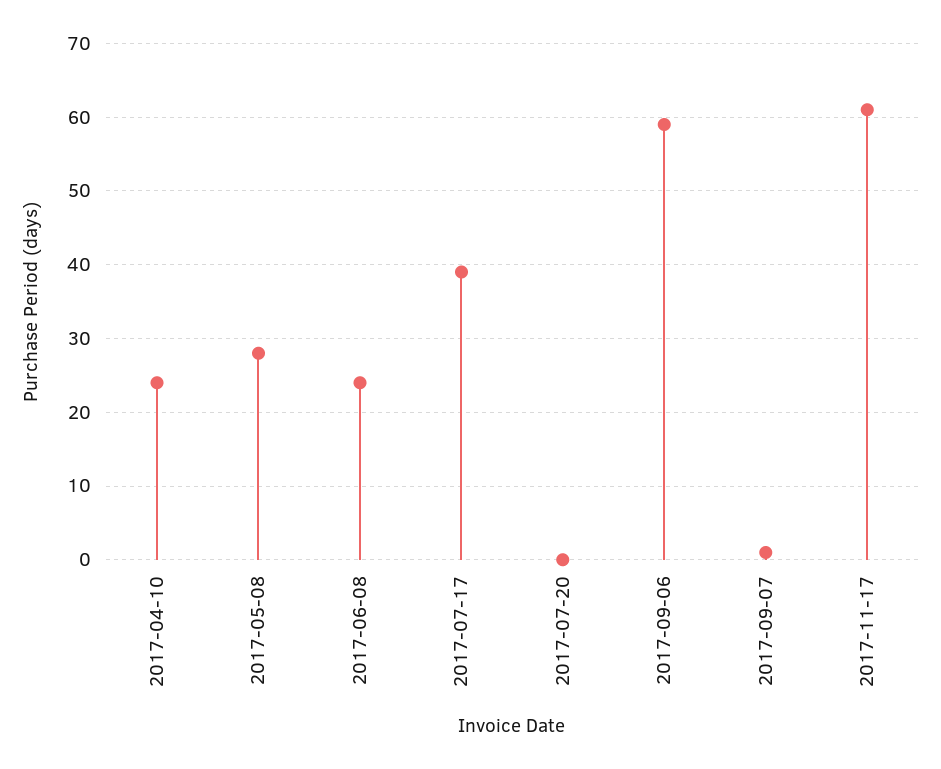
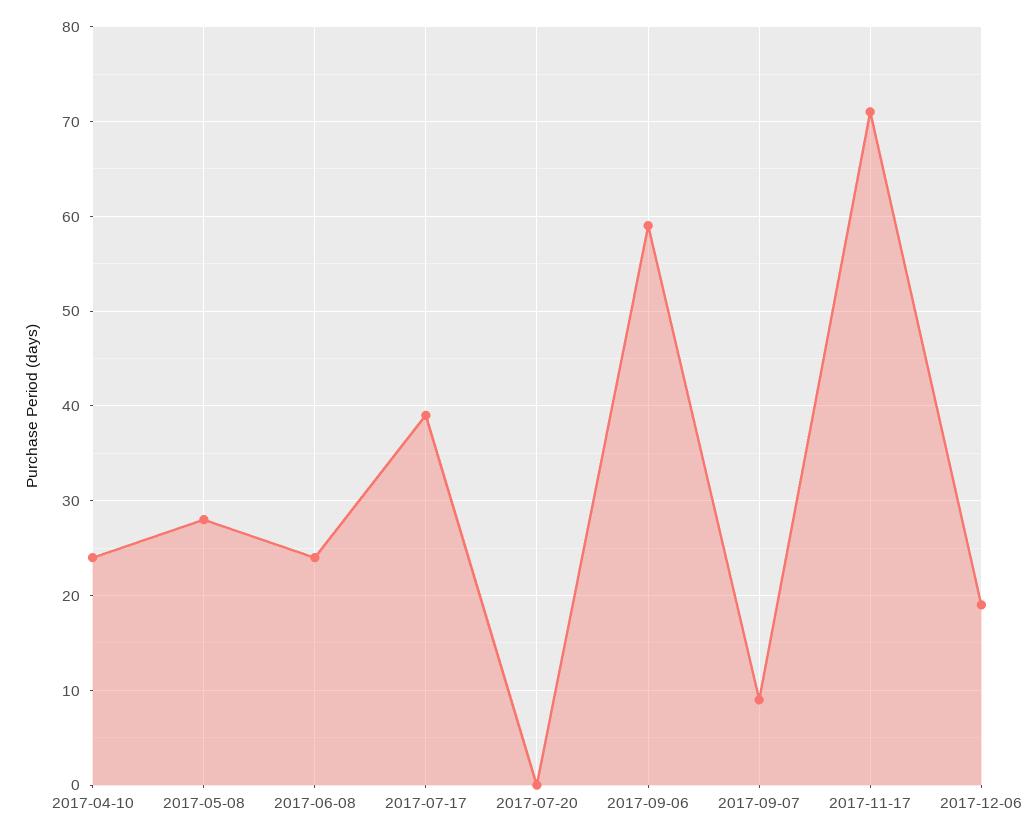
2017-09-07: 1 -> 9
2017-11-17: 61 -> 71
2017-12-06: none -> 19

